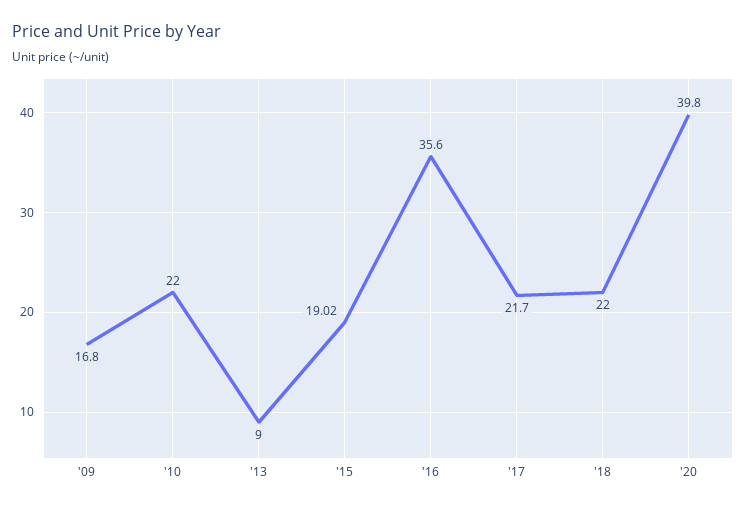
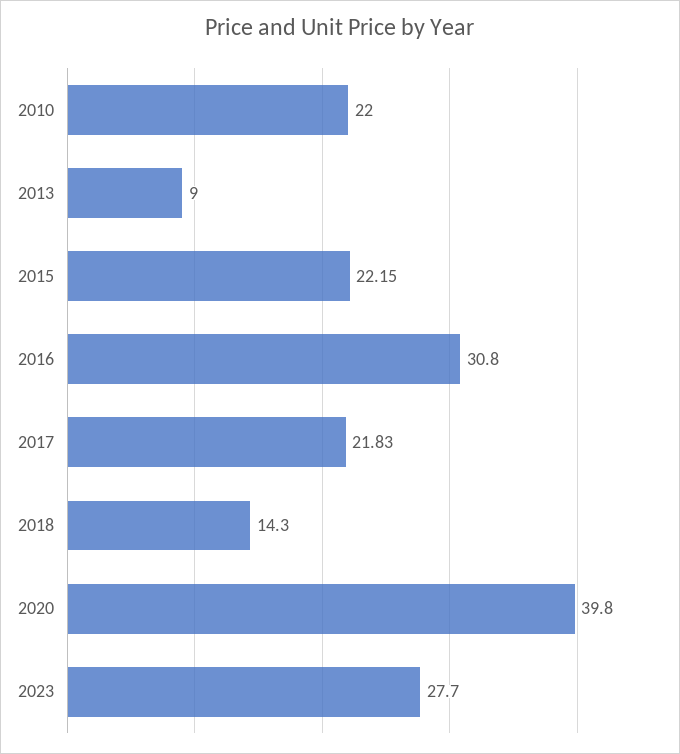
'09: 16.8 -> none
'15: 19.02 -> 22.15
'16: 35.6 -> 30.8
'17: 21.7 -> 21.83
'18: 22 -> 14.3
2023: none -> 27.7

